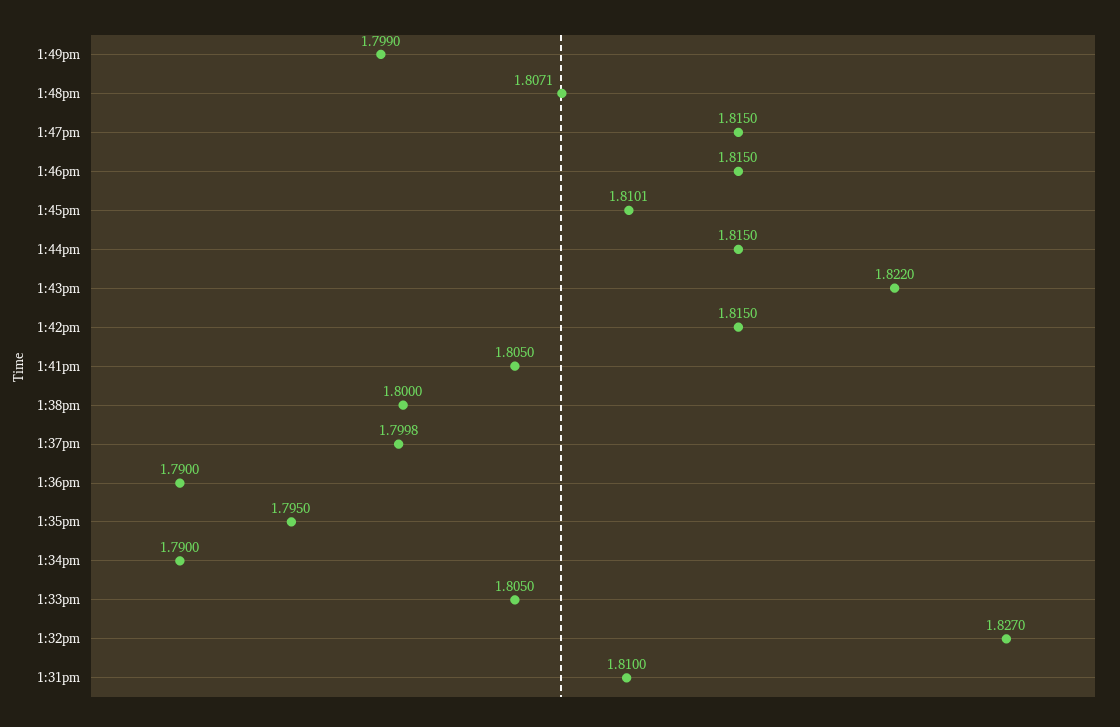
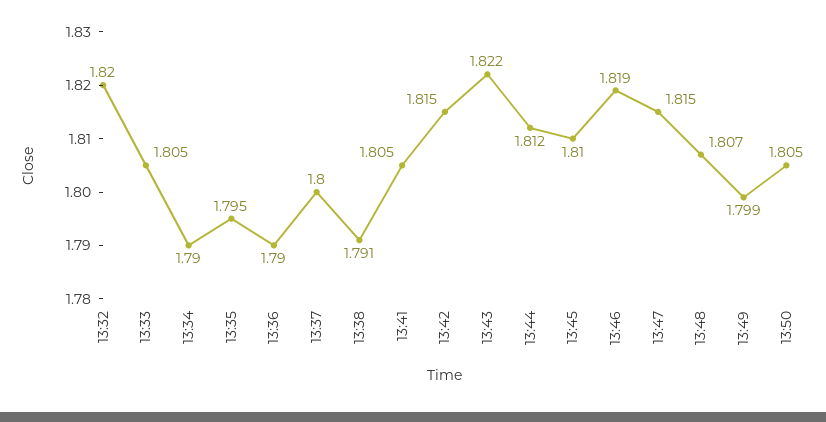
1:46pm: 1.815 -> 1.819
1:44pm: 1.815 -> 1.812
1:38pm: 1.8 -> 1.791
1:32pm: 1.827 -> 1.82
1:31pm: 1.81 -> none
13:50: none -> 1.805

